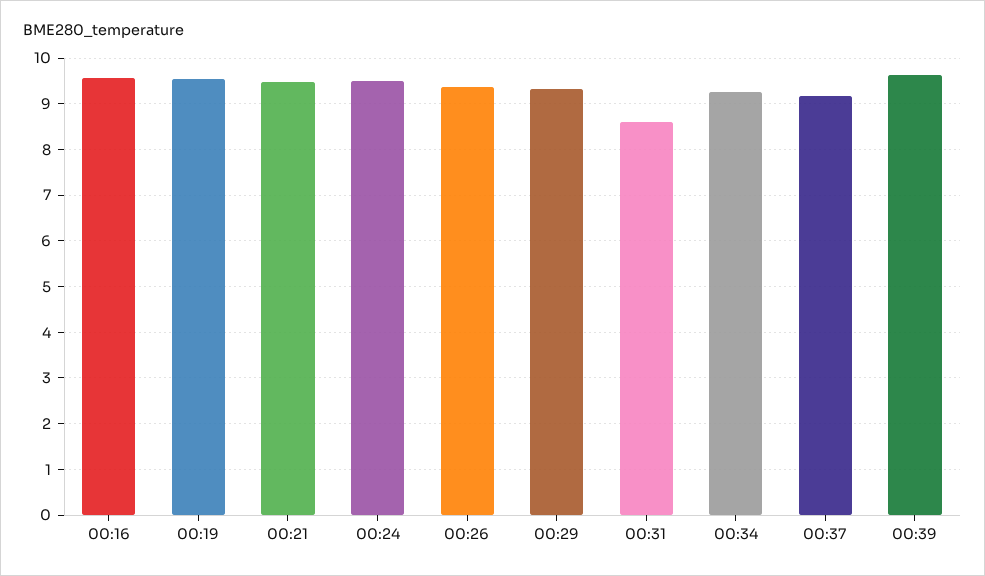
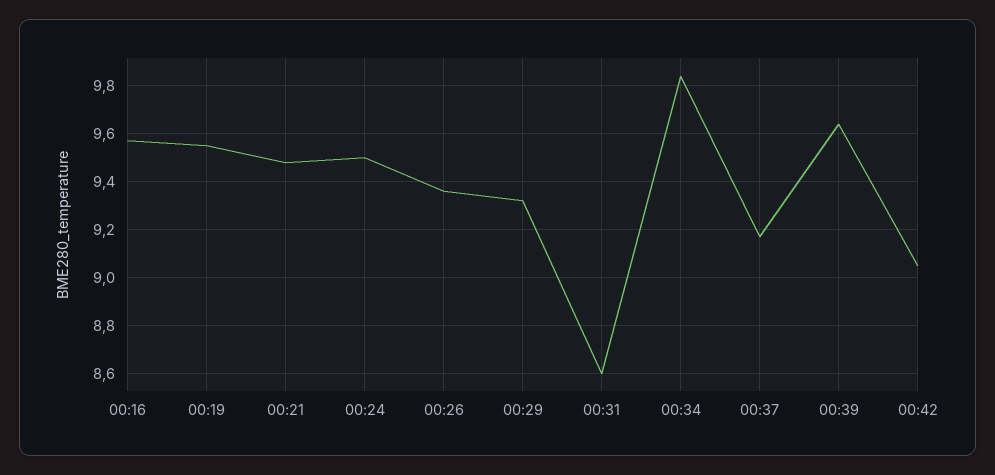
00:34: 9.2 -> 9.85
00:42: none -> 9.05

